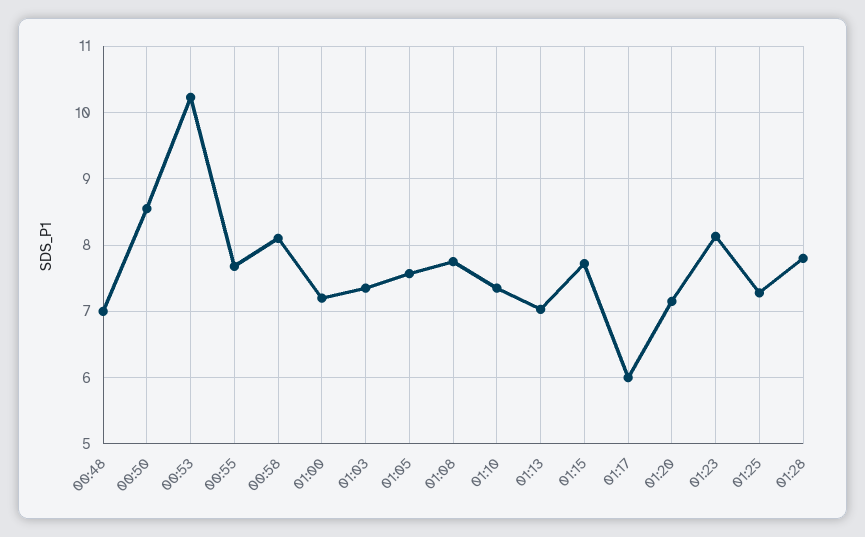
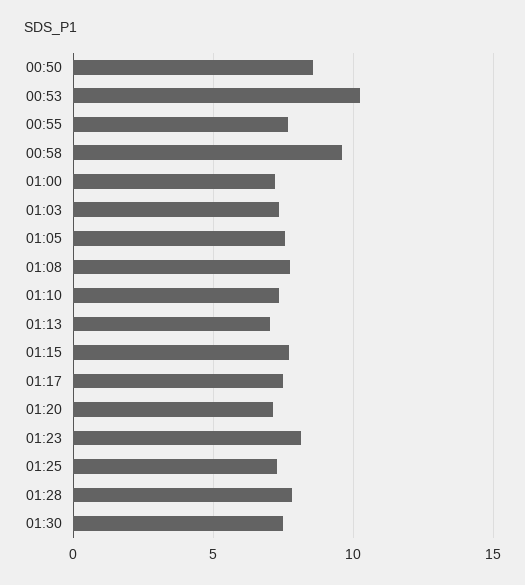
00:48: 7 -> none
00:58: 8.1 -> 9.5
01:17: 6 -> 7.5
01:30: none -> 7.5

